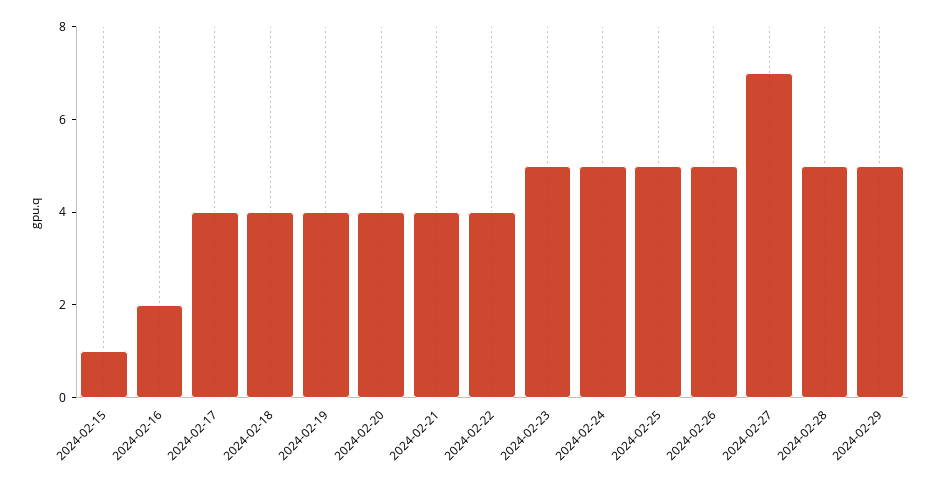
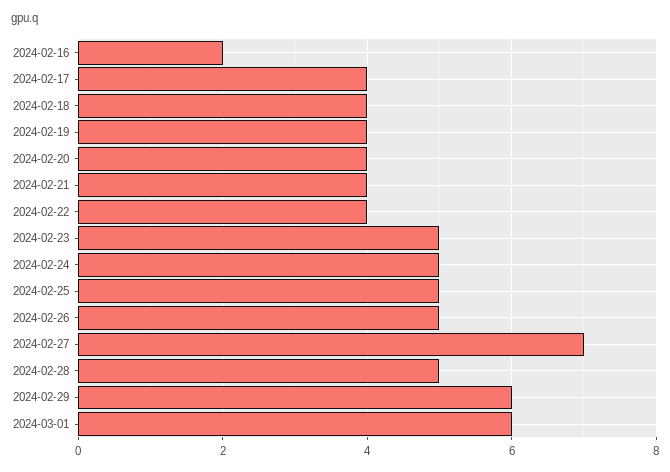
2024-02-15: 1 -> none
2024-02-29: 5 -> 6
2024-03-01: none -> 6

